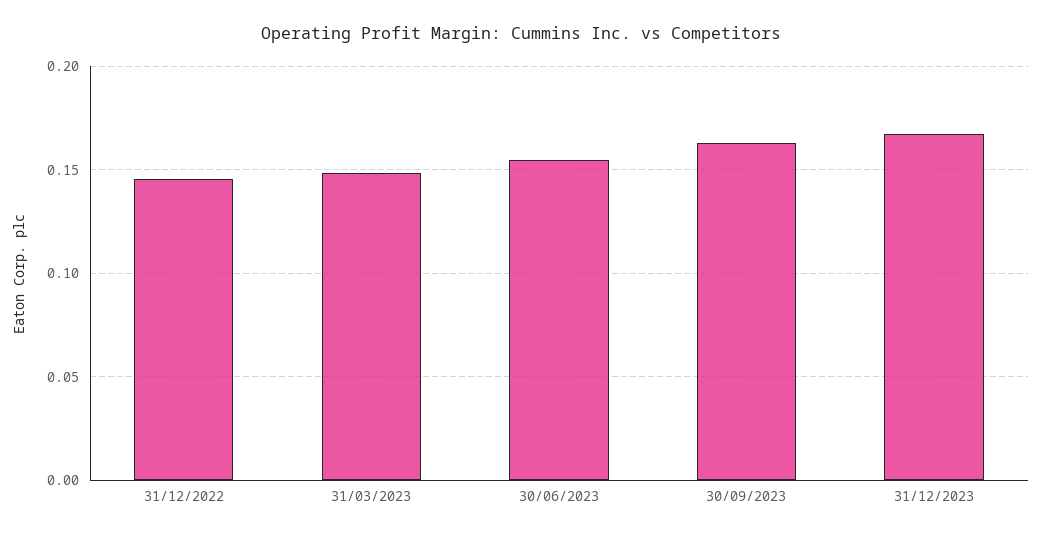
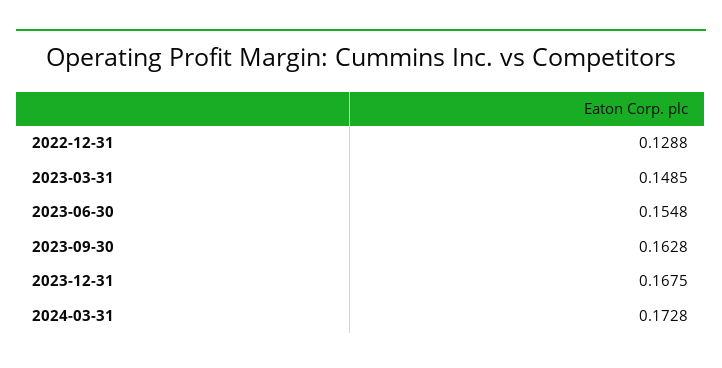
31/12/2022: 0.145 -> 0.1288
2024-03-31: none -> 0.1728

